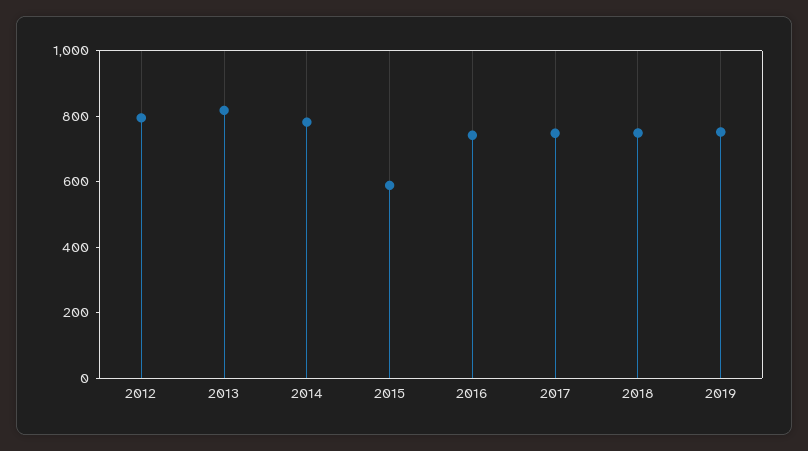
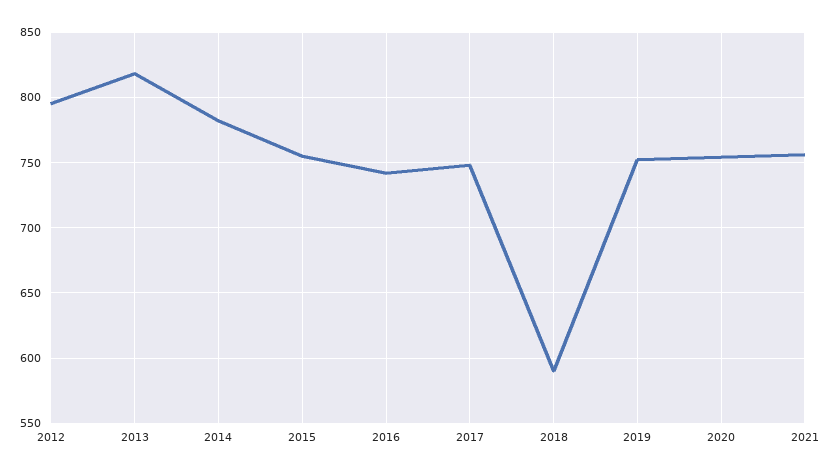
2015: 600 -> 755
2018: 750 -> 590
2020: none -> 755
2021: none -> 755

